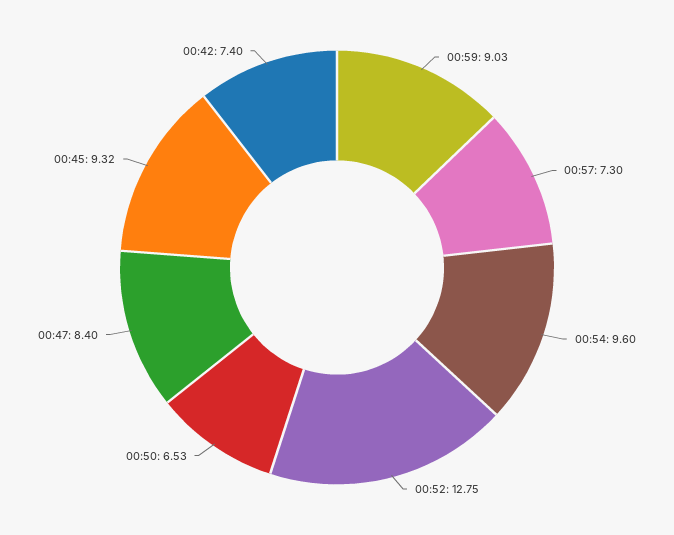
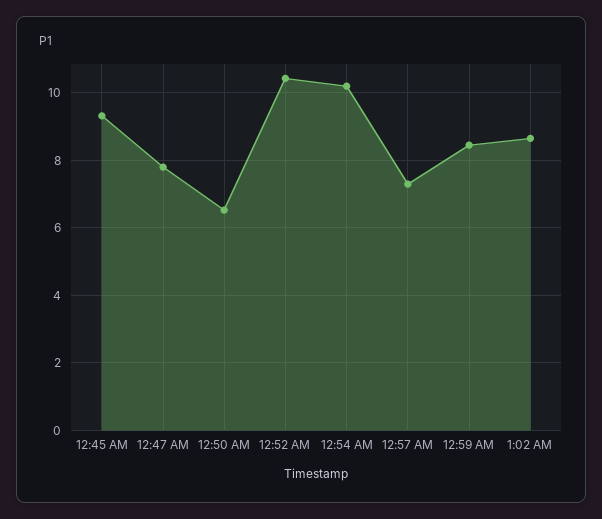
00:59: 9.03 -> 8.4
00:54: 9.6 -> 10.2
00:52: 12.75 -> 10.4
00:47: 8.4 -> 7.8
00:42: 7.4 -> none
1:02 AM: none -> 8.6

